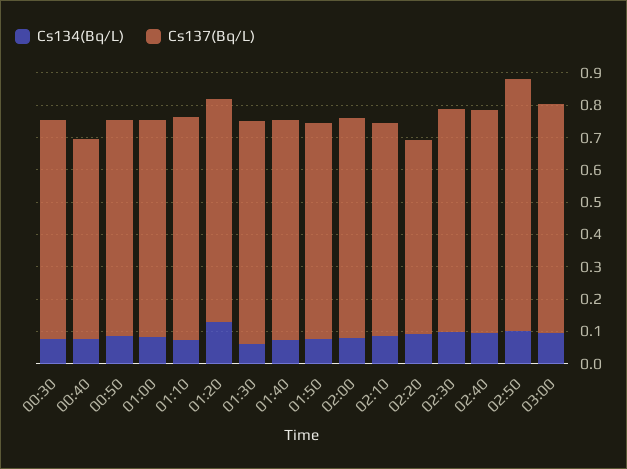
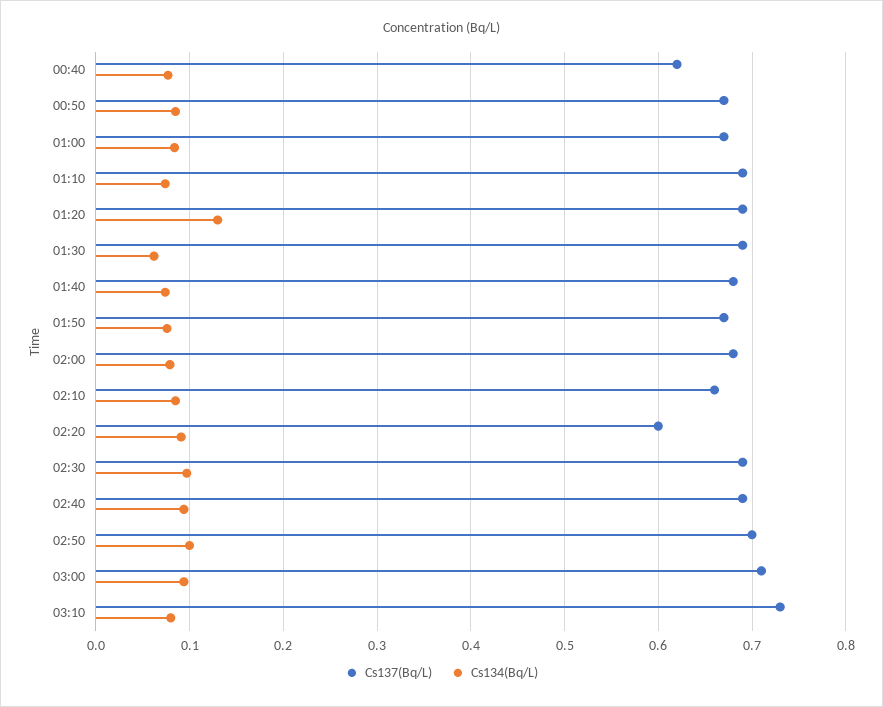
Cs134(Bq/L), 00:30: 0.075 -> none
Cs137(Bq/L), 00:30: 0.675 -> none
Cs137(Bq/L), 02:50: 0.775 -> 0.7
Cs137(Bq/L), 03:10: none -> 0.73
Cs134(Bq/L), 03:10: none -> 0.08

